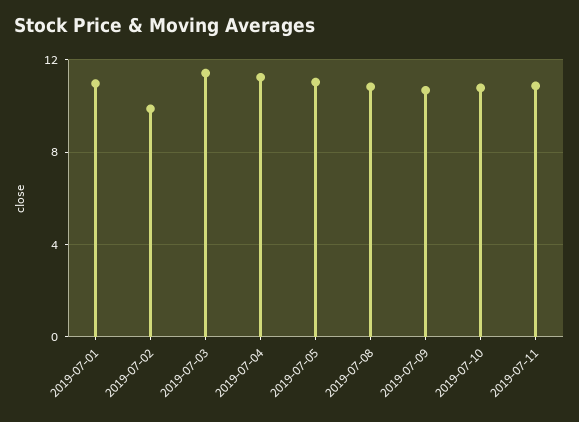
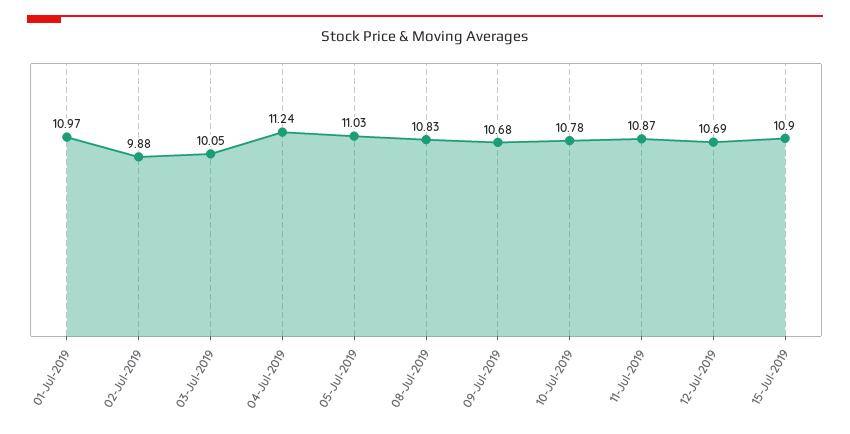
2019-07-03: 11.5 -> 10.05
12-Jul-2019: none -> 10.69
15-Jul-2019: none -> 10.9

